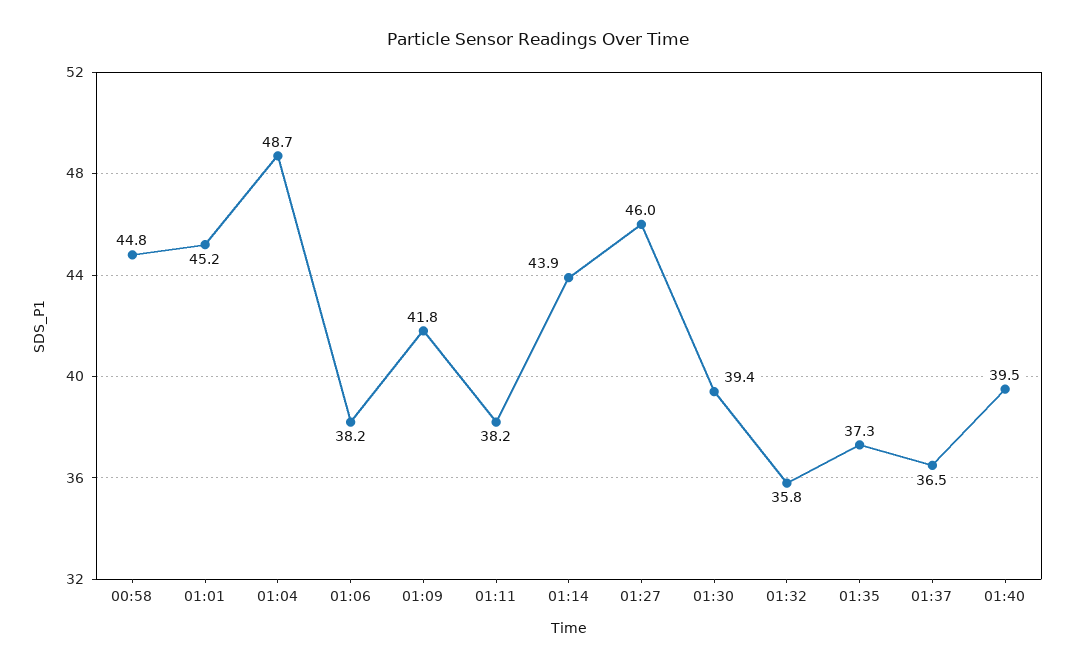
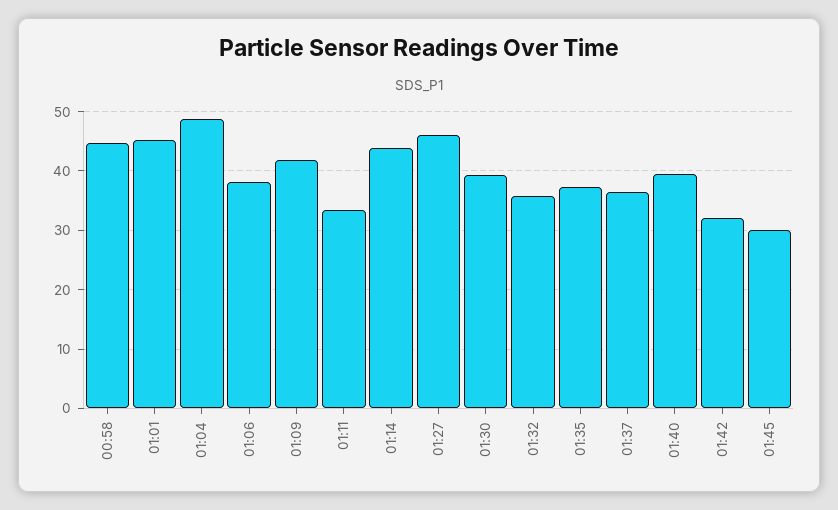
01:11: 38.2 -> 34
01:42: none -> 32
01:45: none -> 30

